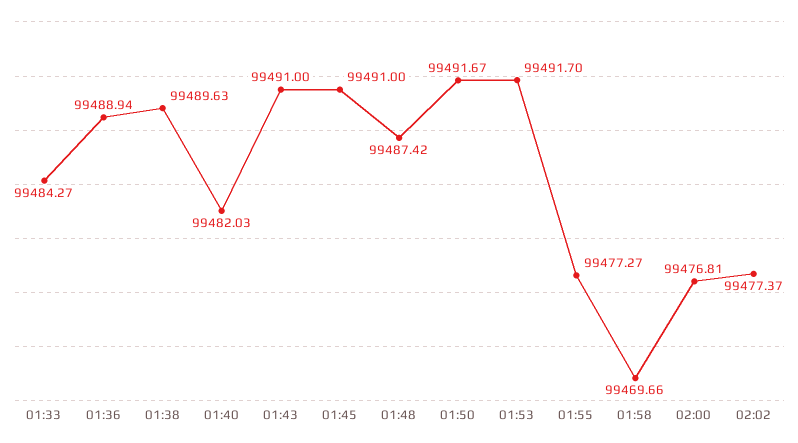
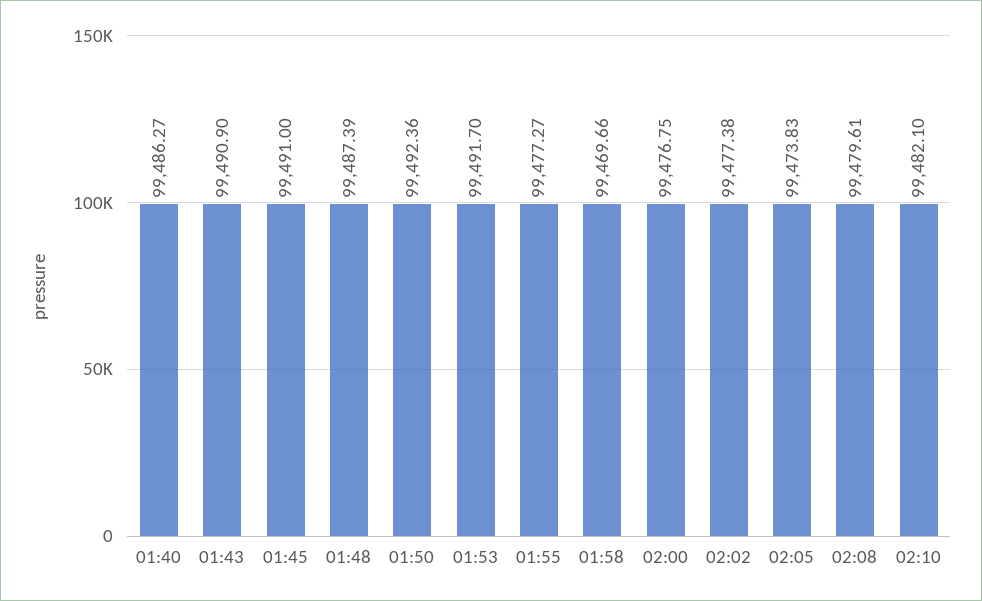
01:33: 99484.27 -> none
01:36: 99488.94 -> none
01:38: 99489.63 -> none
01:40: 99482.03 -> 99486.27
01:43: 99491 -> 99490.9
01:48: 99487.42 -> 99487.39
01:50: 99491.67 -> 99492.36
02:00: 99476.81 -> 99476.75
02:02: 99477.37 -> 99477.38
02:05: none -> 99473.83
02:08: none -> 99479.61
02:10: none -> 99482.1

